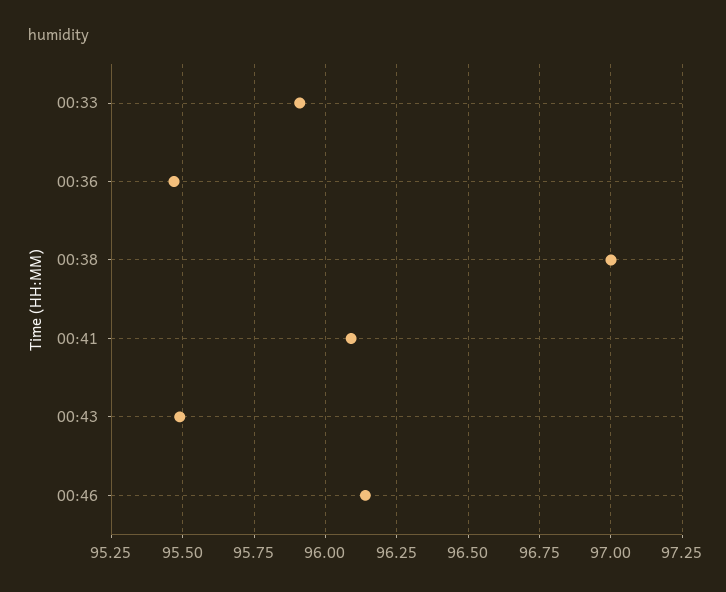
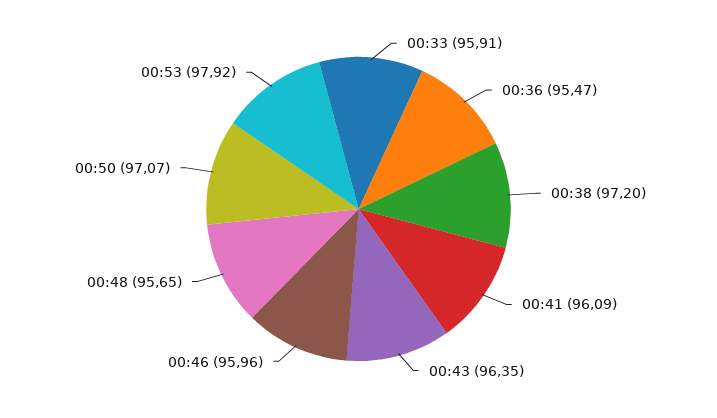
00:38: 97 -> 97.2
00:43: 95.5 -> 96.35
00:46: 96.15 -> 95.96
00:48: none -> 95.65
00:50: none -> 97.07
00:53: none -> 97.92

